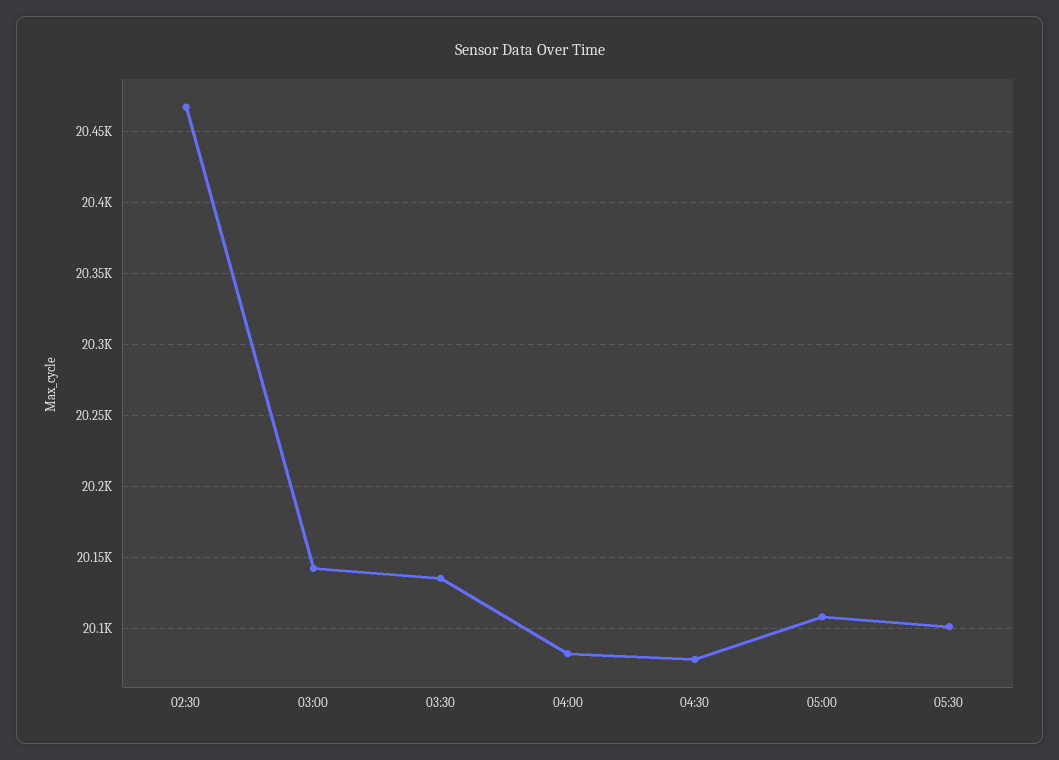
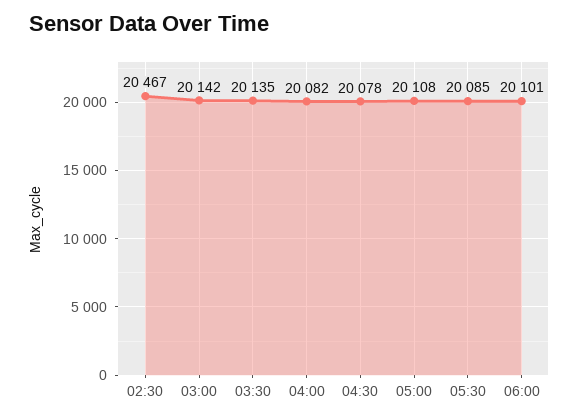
05:30: 20100 -> 20085
06:00: none -> 20101

